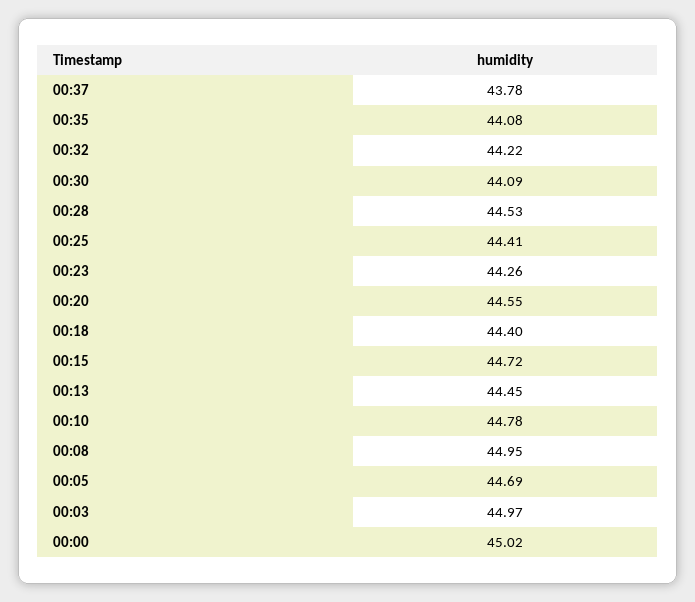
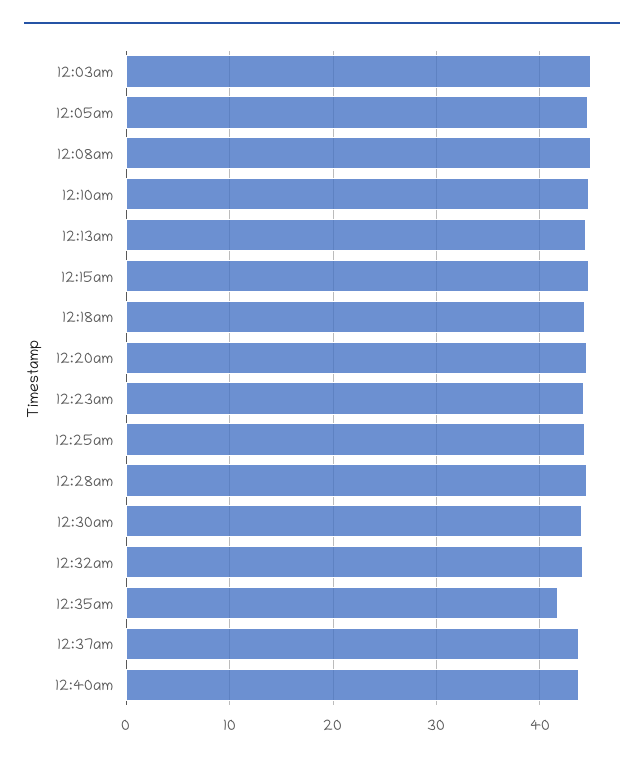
00:35: 44.08 -> 42
00:00: 45.02 -> none
12:40am: none -> 44

